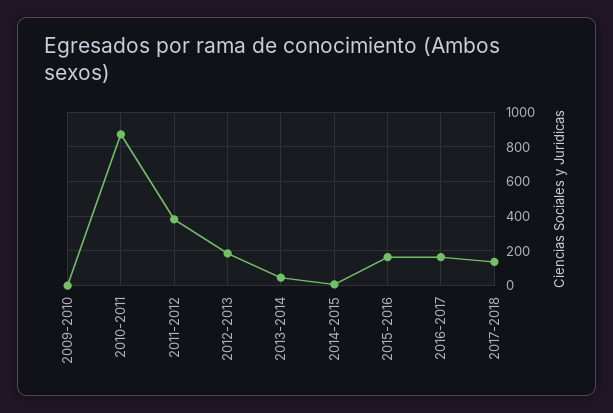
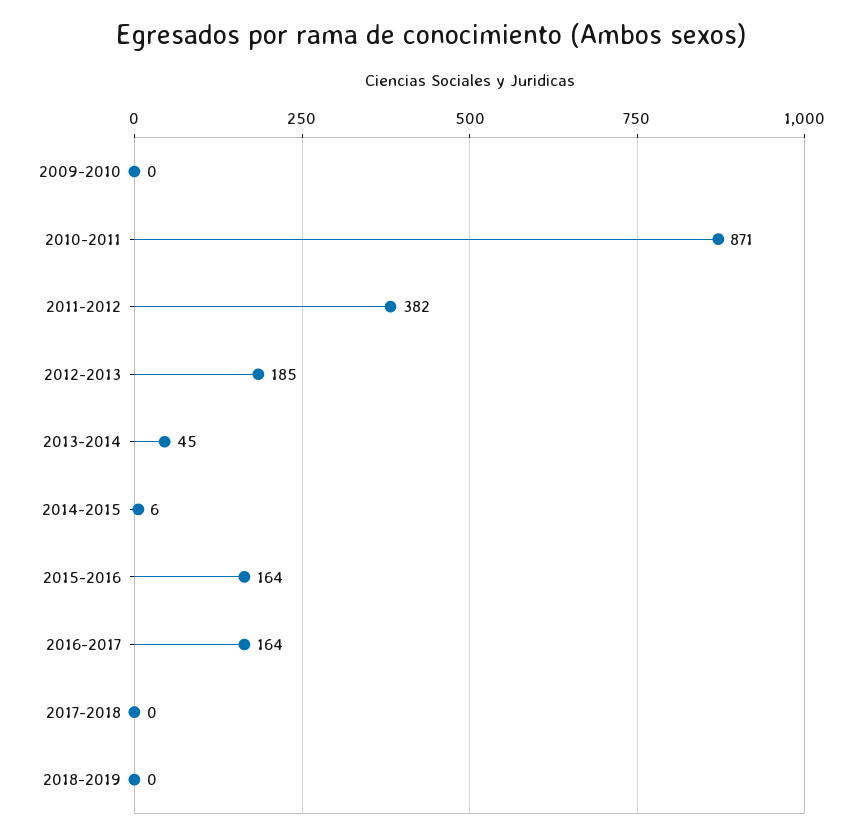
2017-2018: 150 -> 0
2018-2019: none -> 0

